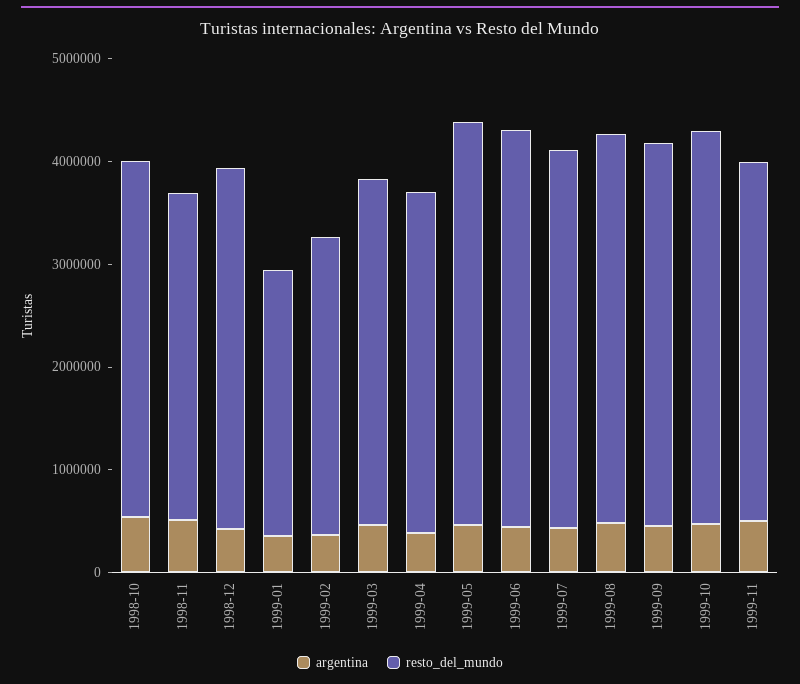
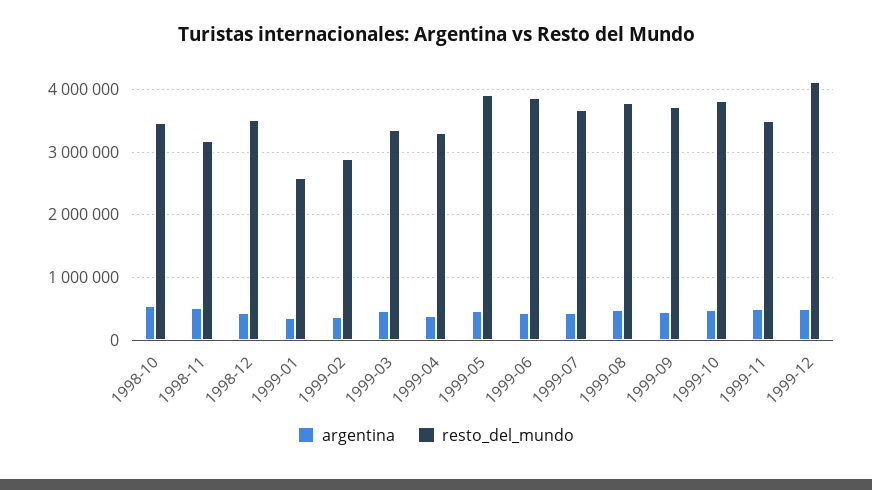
argentina, 1999-12: none -> 500000
resto_del_mundo, 1999-12: none -> 4100000

